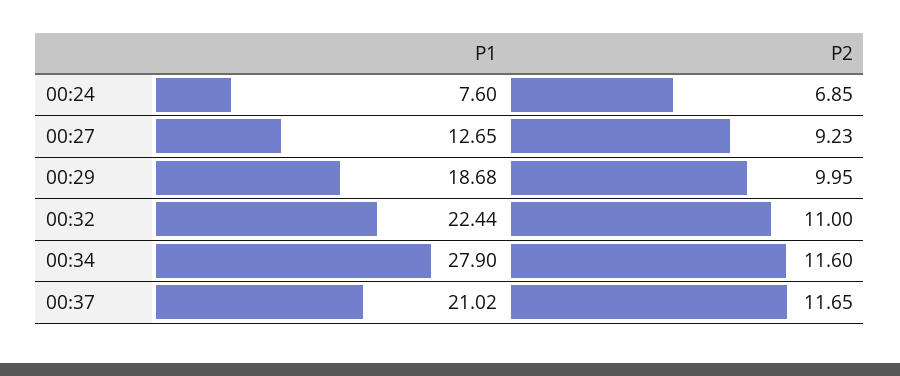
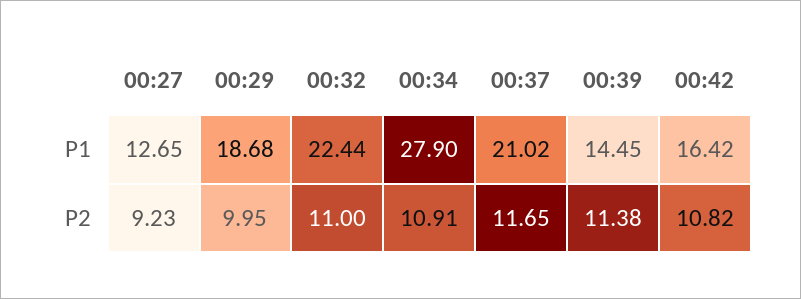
P1, 00:24: 7.6 -> none
P2, 00:24: 6.85 -> none
P2, 00:34: 11.6 -> 10.91
P1, 00:39: none -> 14.45
P1, 00:42: none -> 16.42
P2, 00:39: none -> 11.38
P2, 00:42: none -> 10.82

